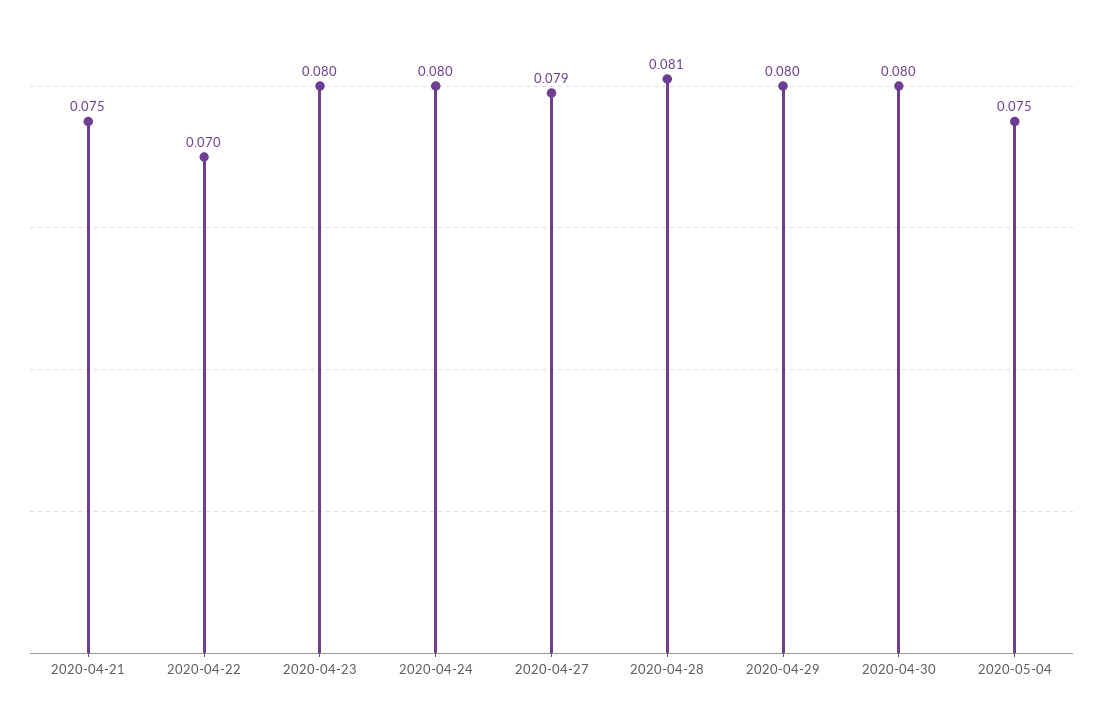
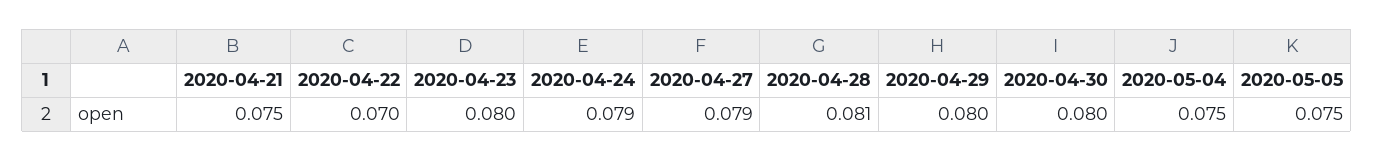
2020-04-24: 0.08 -> 0.079
2020-05-05: none -> 0.075

